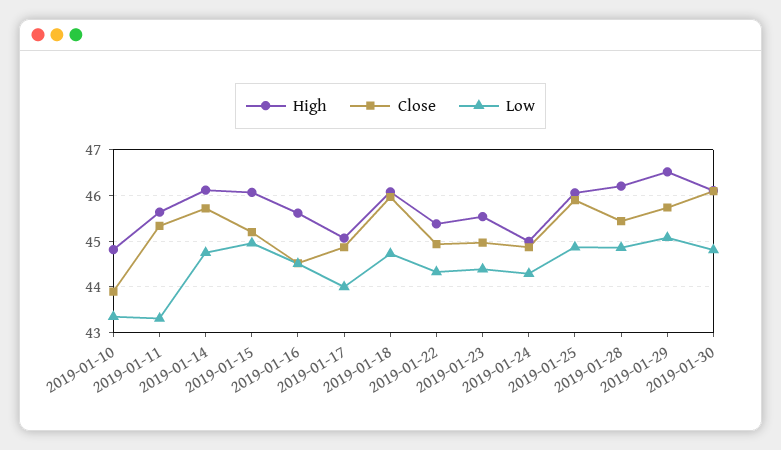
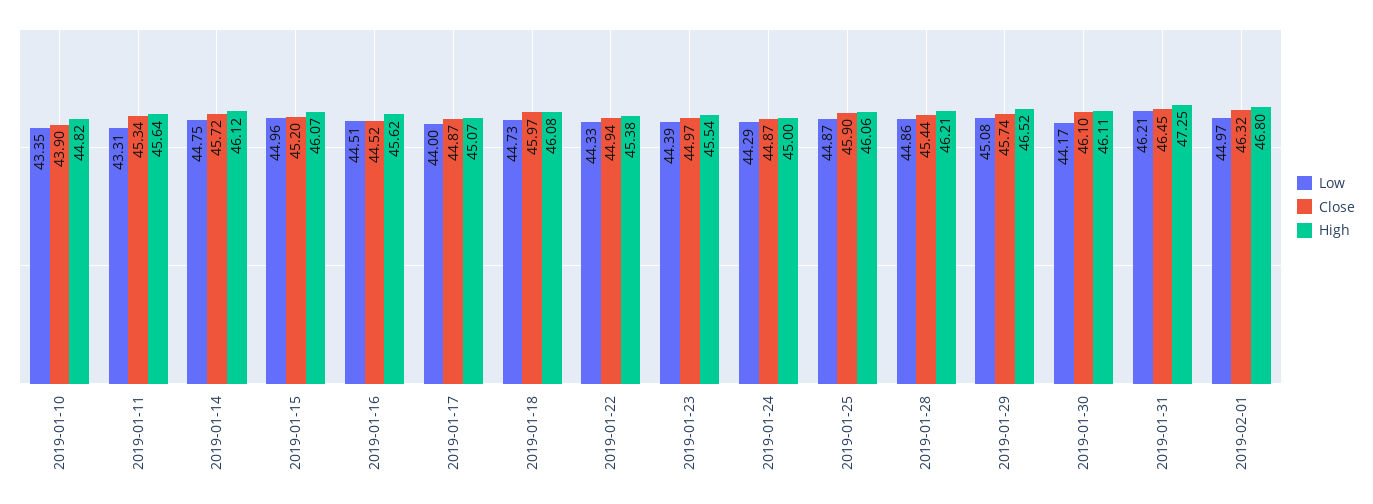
Low, 2019-01-30: 44.8 -> 44.17
Low, 2019-01-31: none -> 46.21
Close, 2019-01-31: none -> 46.45
High, 2019-01-31: none -> 47.25
Low, 2019-02-01: none -> 44.97
Close, 2019-02-01: none -> 46.32
High, 2019-02-01: none -> 46.8

